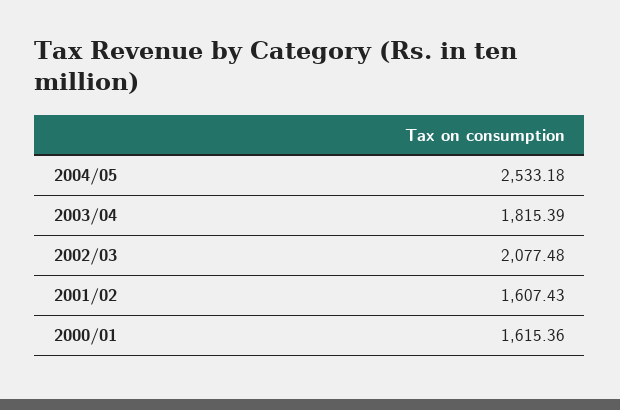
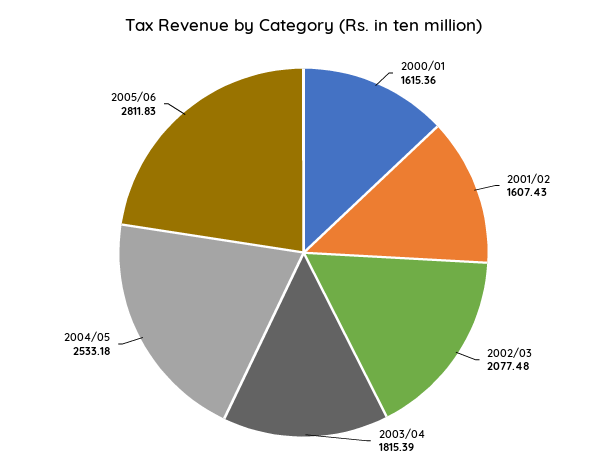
2005/06: none -> 2811.83

